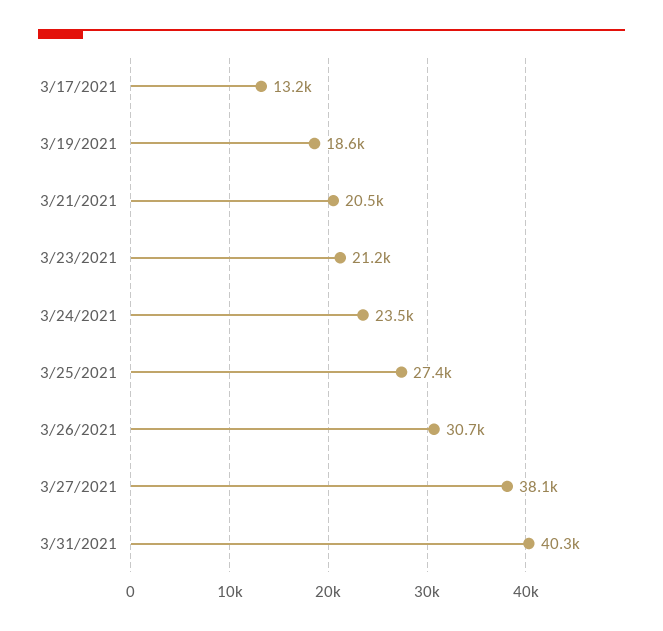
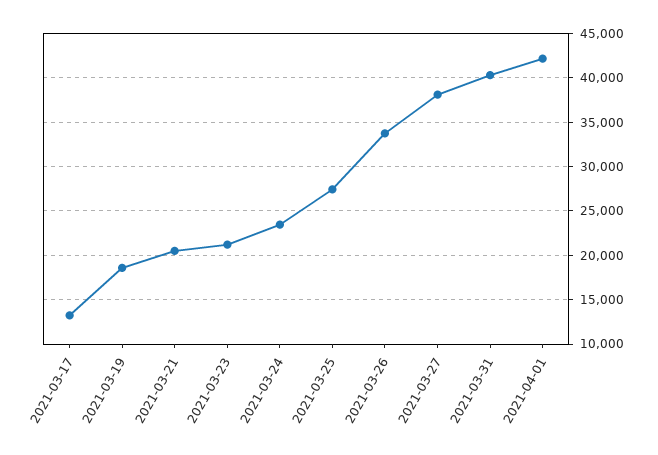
3/26/2021: 30700 -> 34000
2021-04-01: none -> 42000

